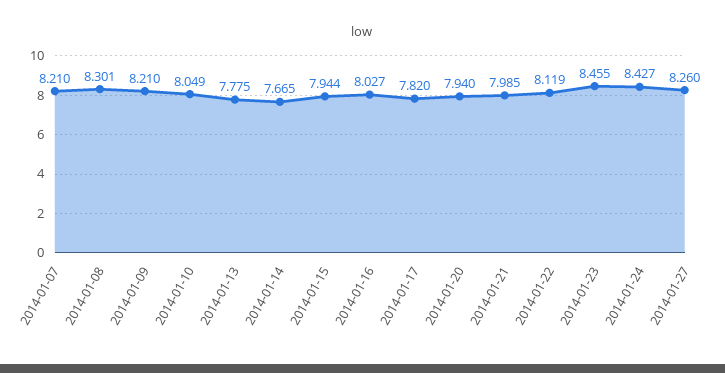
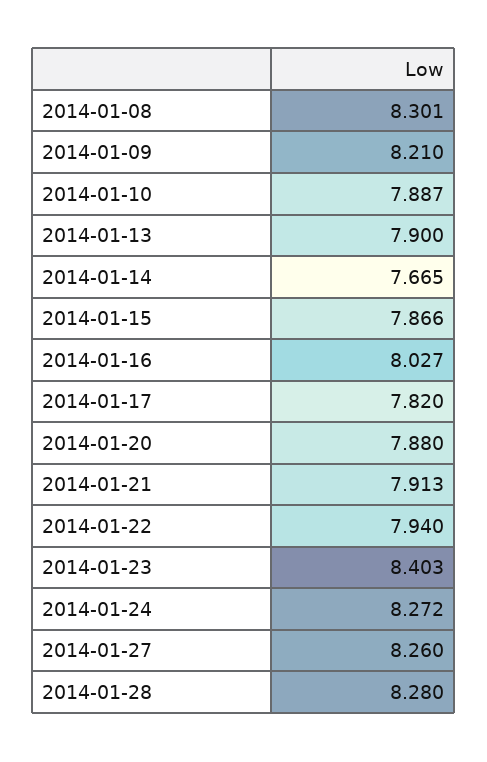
2014-01-07: 8.21 -> none
2014-01-10: 8.049 -> 7.887
2014-01-13: 7.775 -> 7.9
2014-01-15: 7.944 -> 7.866
2014-01-20: 7.94 -> 7.88
2014-01-21: 7.985 -> 7.913
2014-01-22: 8.119 -> 7.94
2014-01-23: 8.455 -> 8.403
2014-01-24: 8.427 -> 8.272
2014-01-28: none -> 8.28

